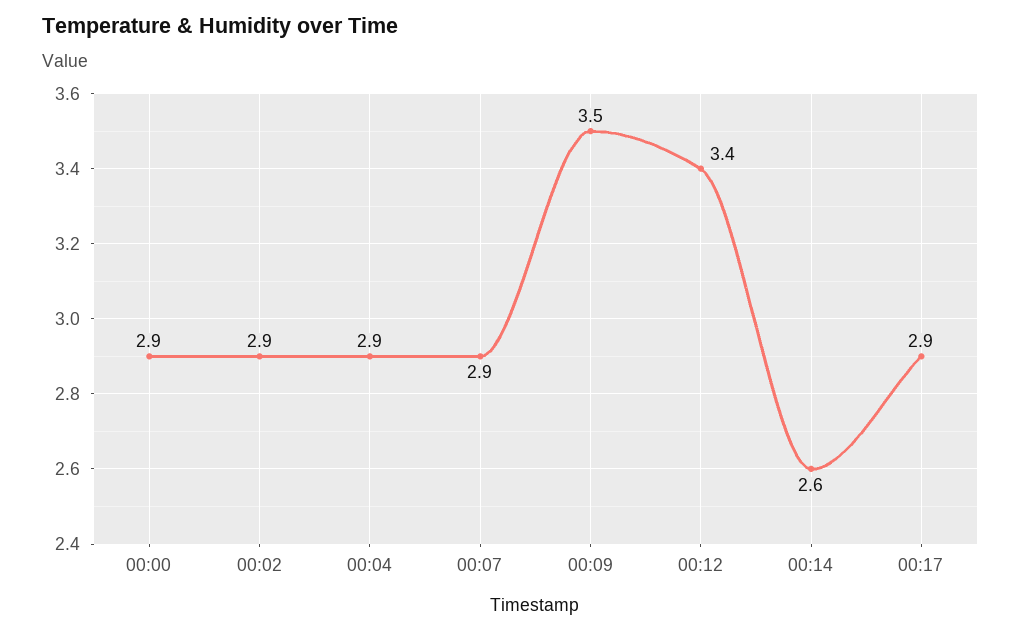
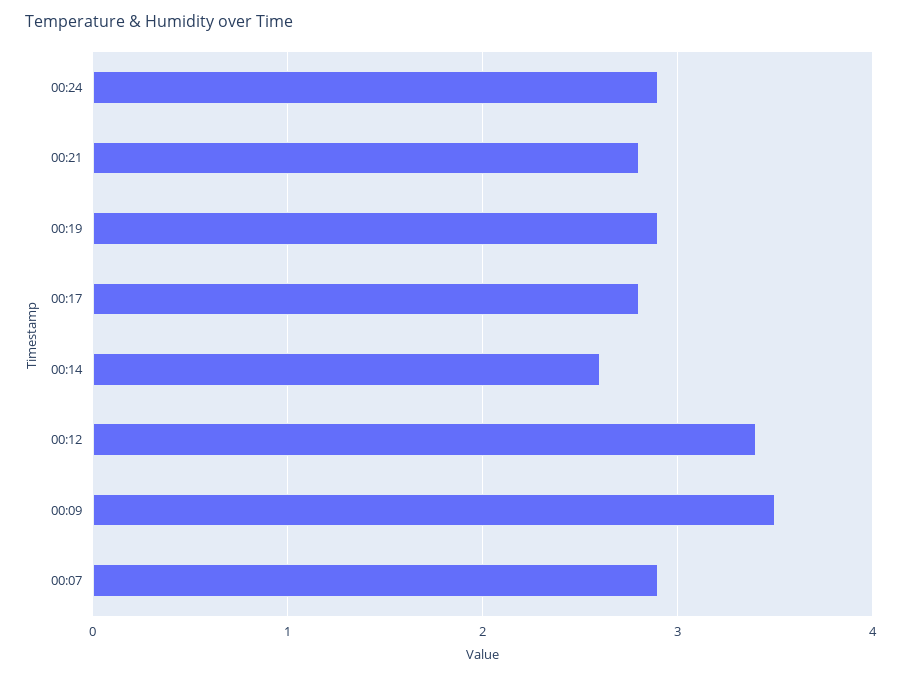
00:00: 2.9 -> none
00:02: 2.9 -> none
00:04: 2.9 -> none
00:17: 2.9 -> 2.8
00:24: none -> 2.9
00:21: none -> 2.8
00:19: none -> 2.9

